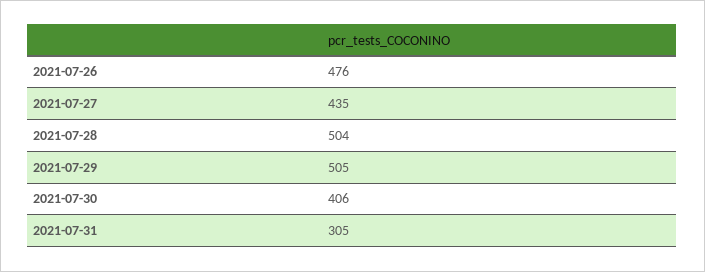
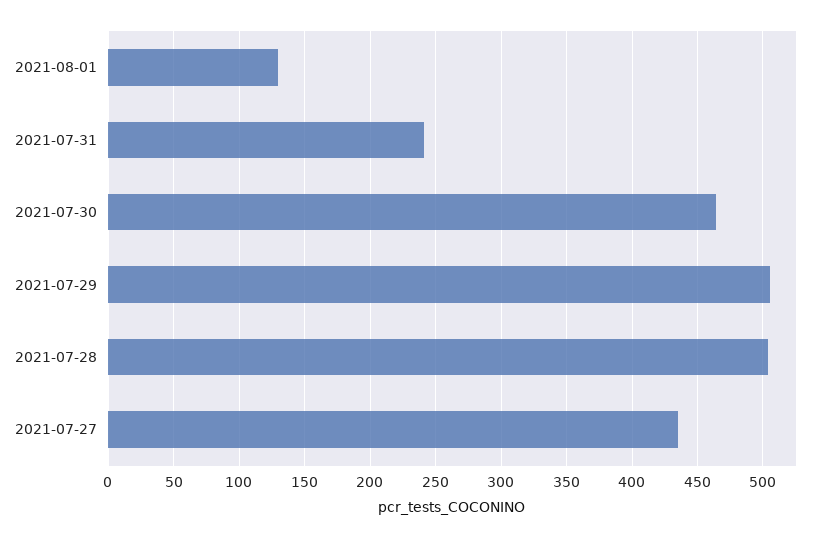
2021-07-26: 476 -> none
2021-07-30: 406 -> 465
2021-07-31: 305 -> 240
2021-08-01: none -> 130

